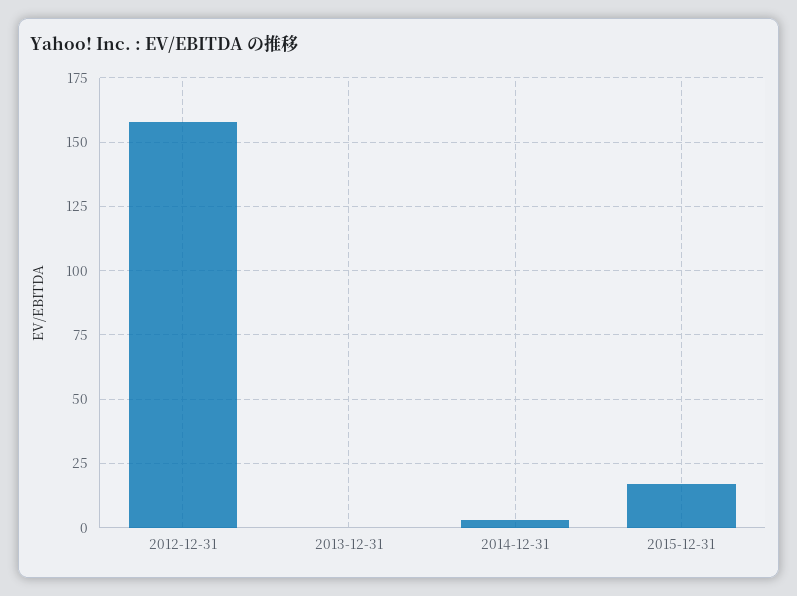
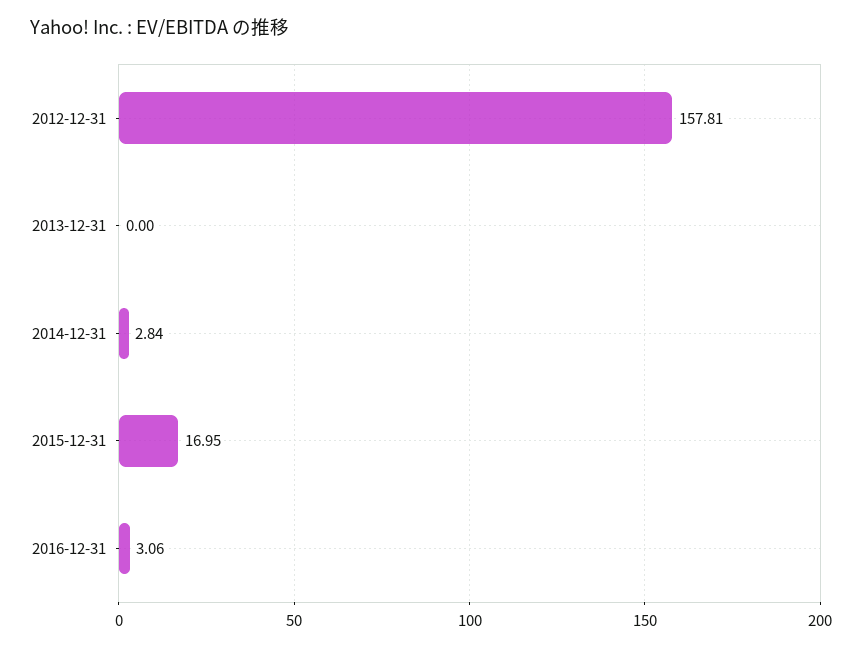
2016-12-31: none -> 3.06

